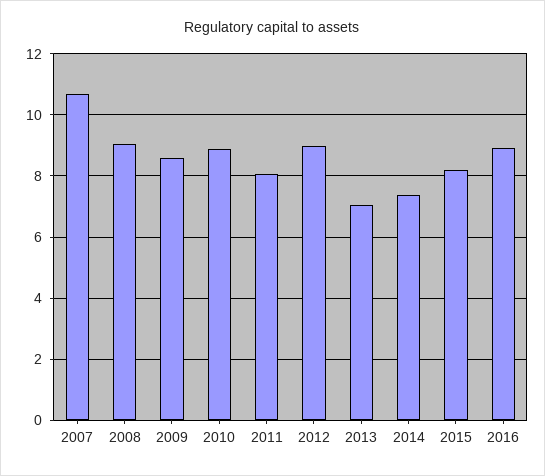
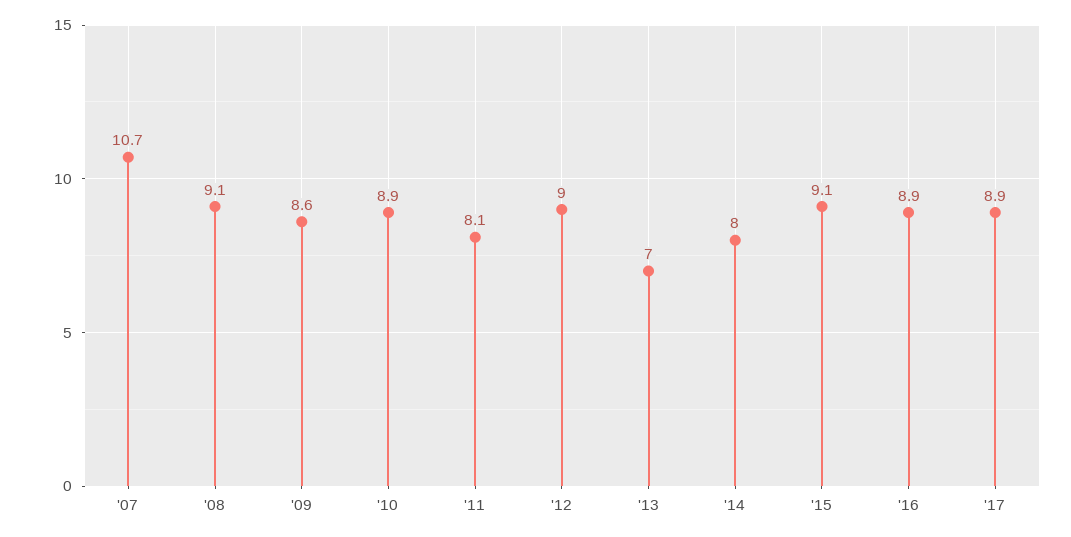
2014: 7.4 -> 8
2015: 8.2 -> 9.1
'17: none -> 8.9

